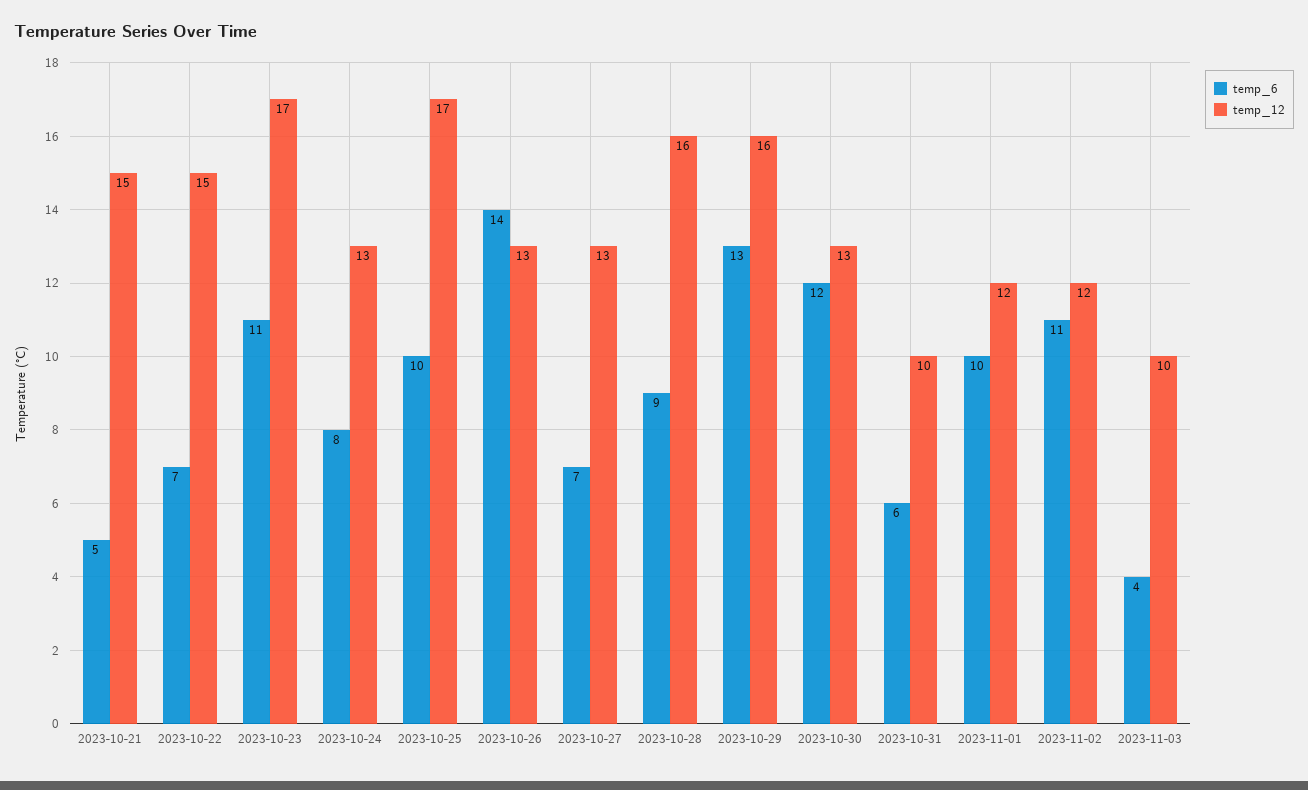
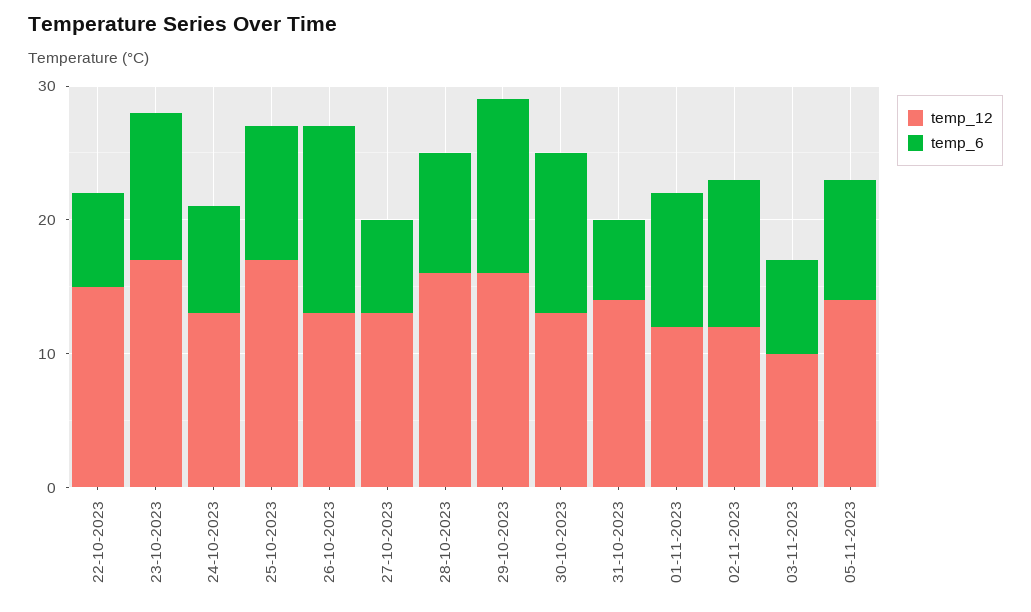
temp_6, 2023-10-21: 5 -> none
temp_12, 2023-10-21: 15 -> none
temp_12, 2023-10-31: 10 -> 14
temp_6, 2023-11-03: 4 -> 7
temp_12, 05-11-2023: none -> 14
temp_6, 05-11-2023: none -> 9

